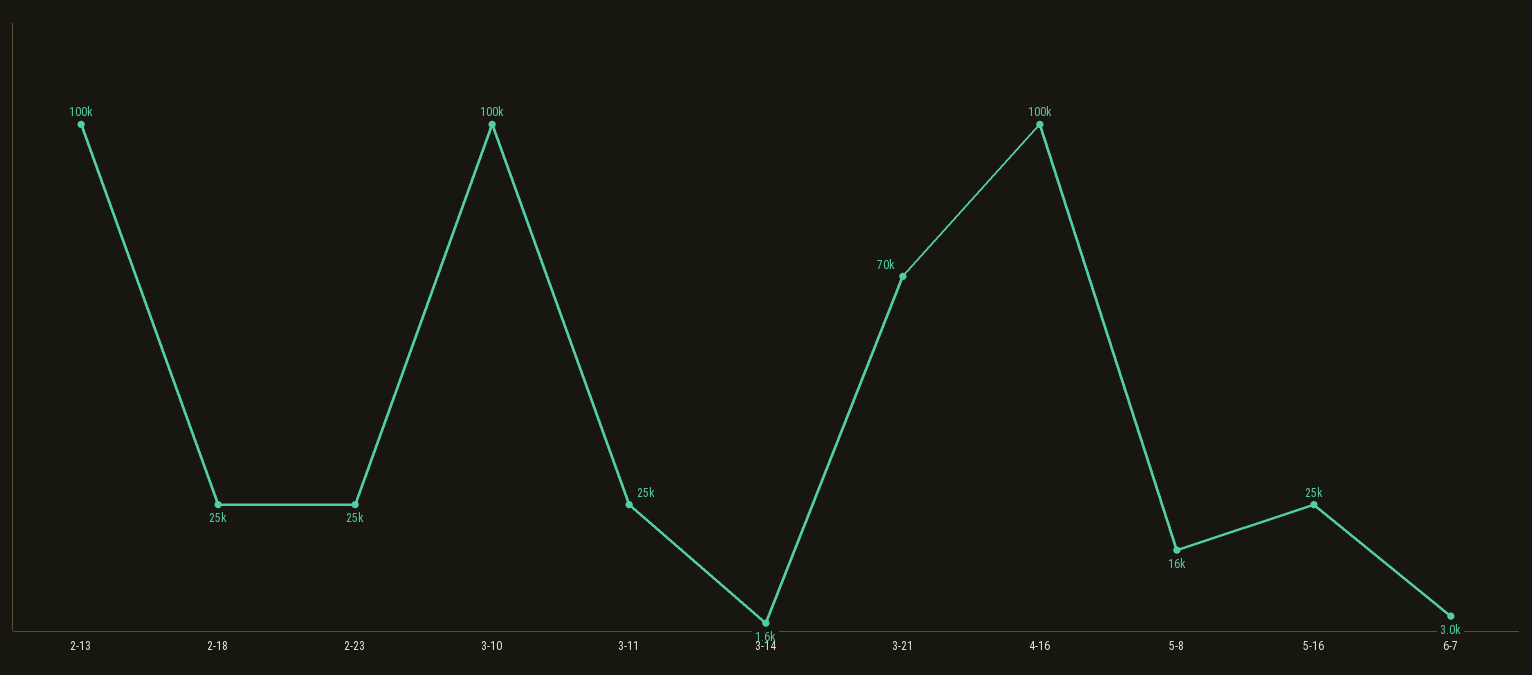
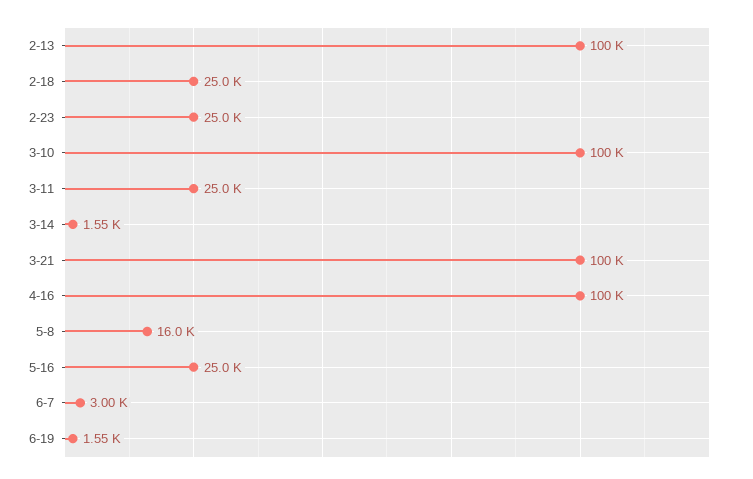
3-21: 70000 -> 100000
6-19: none -> 1550

